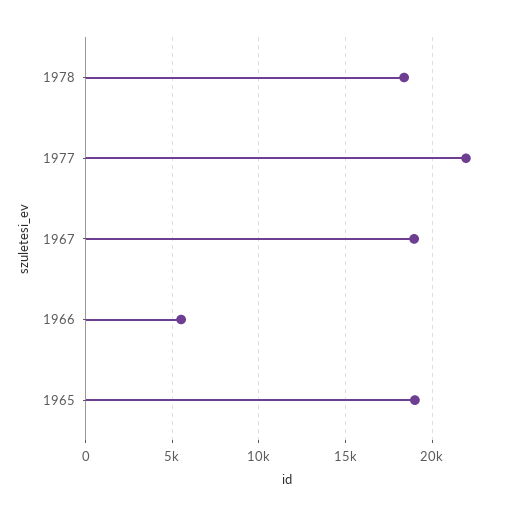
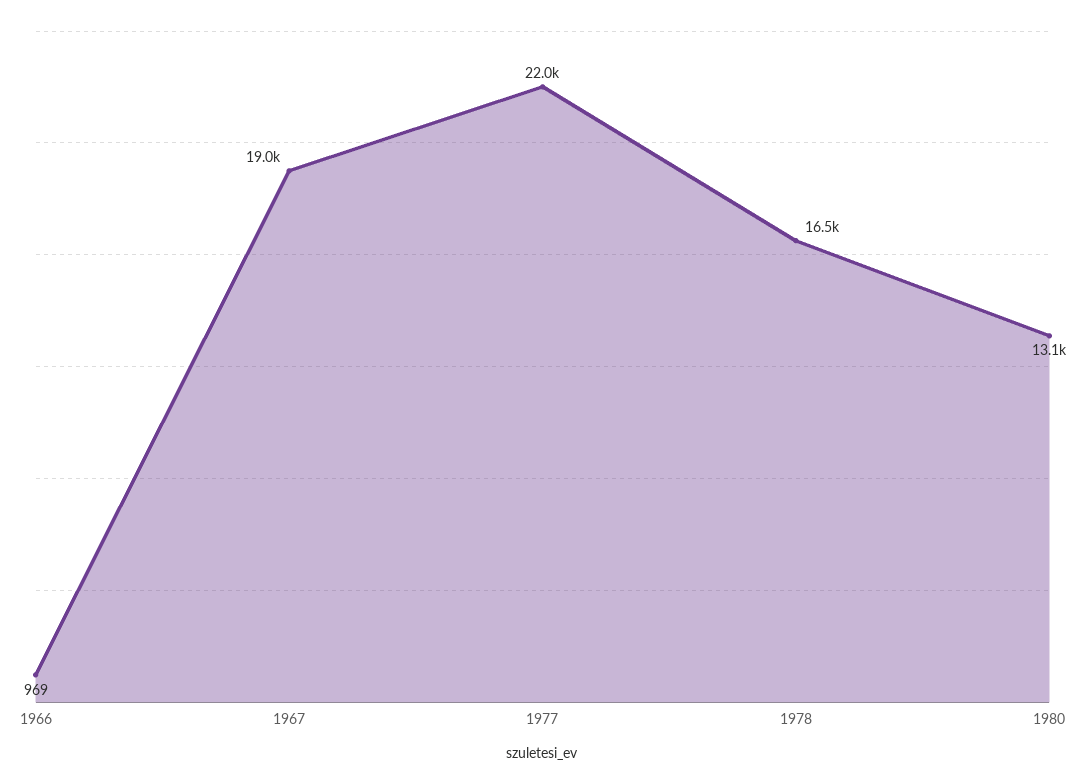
1978: 18500 -> 16500
1966: 5500 -> 969
1965: 19000 -> none
1980: none -> 13100

